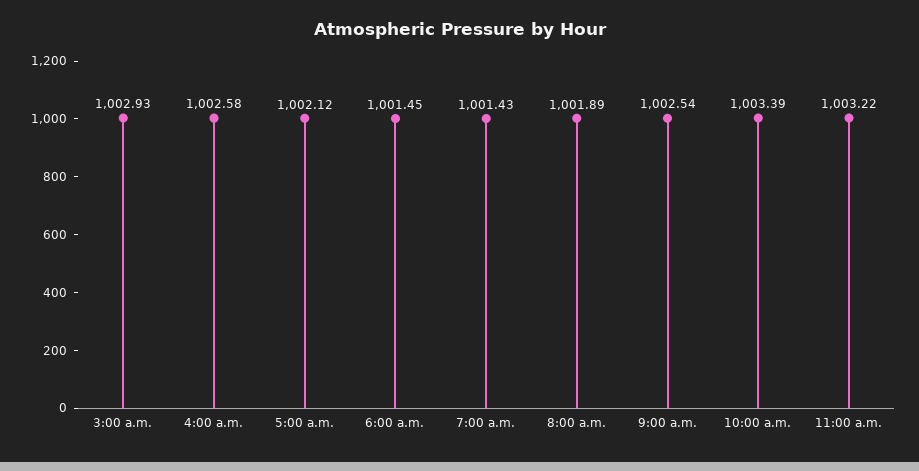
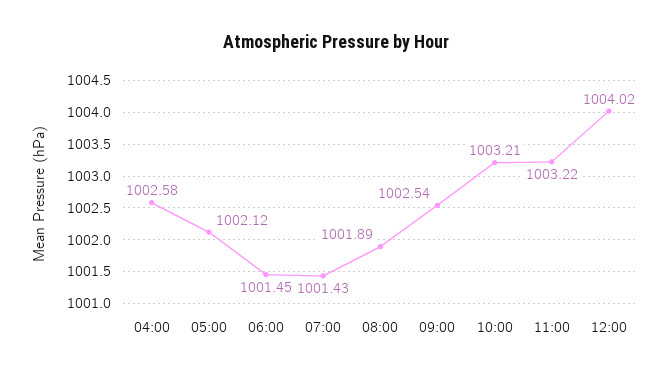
3:00 a.m.: 1002.93 -> none
10:00 a.m.: 1003.39 -> 1003.21
12:00: none -> 1004.02

